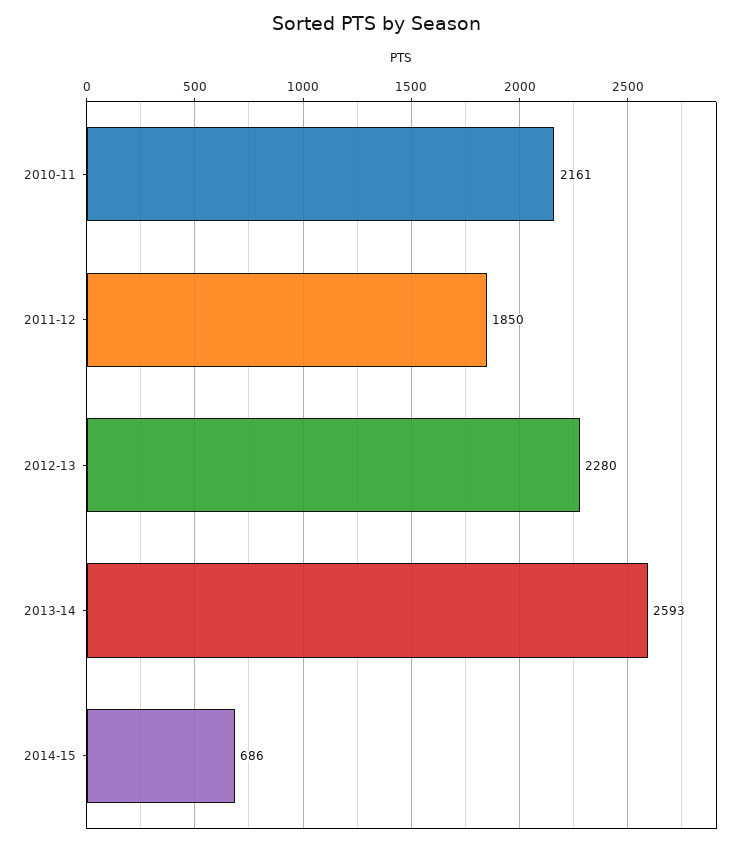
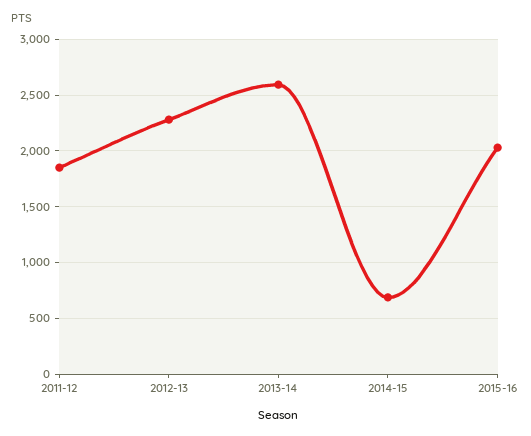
2010-11: 2161 -> none
2015-16: none -> 2000

